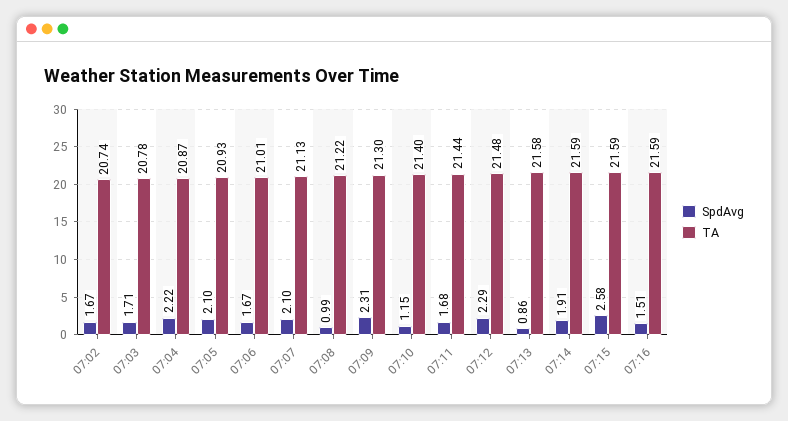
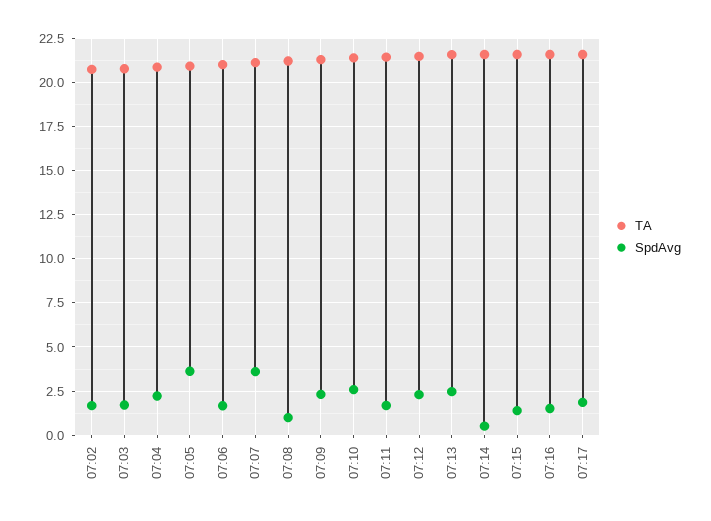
SpdAvg, 07:05: 2.1 -> 3.5
SpdAvg, 07:07: 2.1 -> 3.5
SpdAvg, 07:10: 1.15 -> 2.5
SpdAvg, 07:13: 0.86 -> 2.5
SpdAvg, 07:14: 1.91 -> 0.5
SpdAvg, 07:15: 2.58 -> 1.5
TA, 07:17: none -> 21.5
SpdAvg, 07:17: none -> 2

